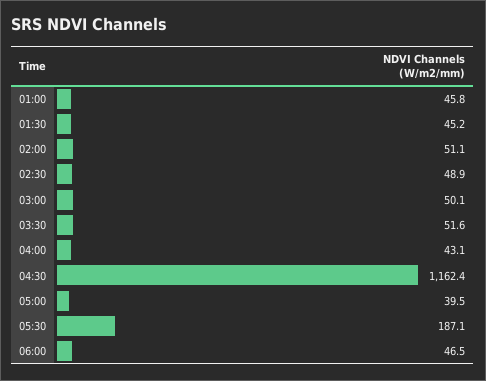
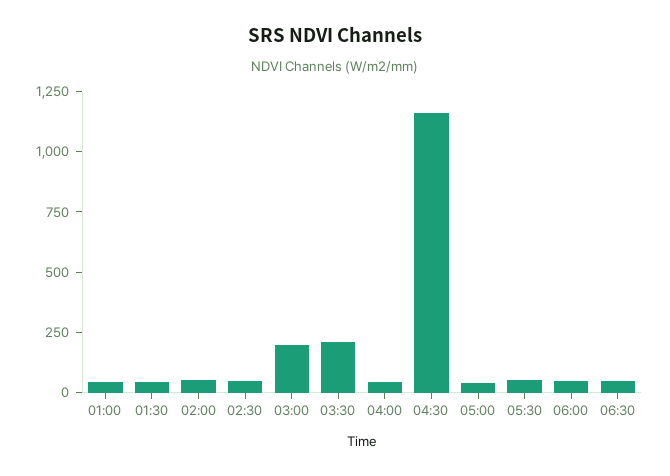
03:00: 50.1 -> 200
03:30: 51.6 -> 200
05:30: 187.1 -> 50
06:30: none -> 50

